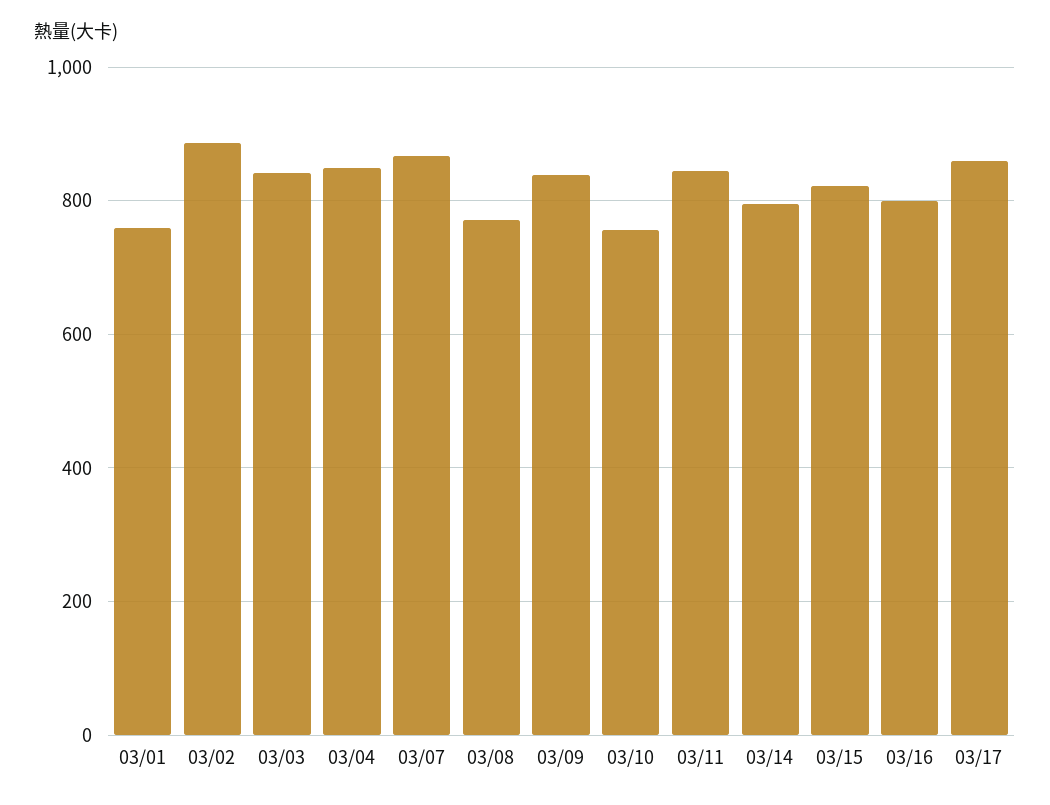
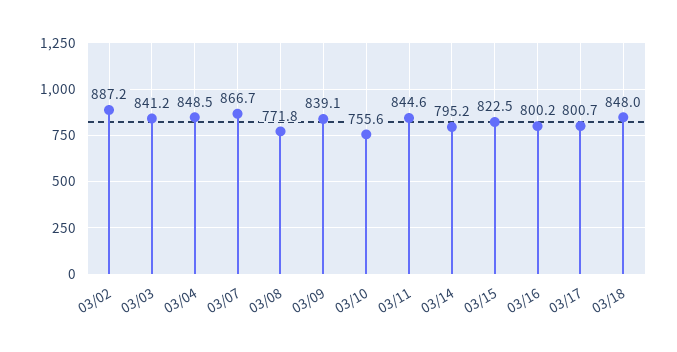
03/01: 760 -> none
03/17: 860 -> 800.7
03/18: none -> 848

